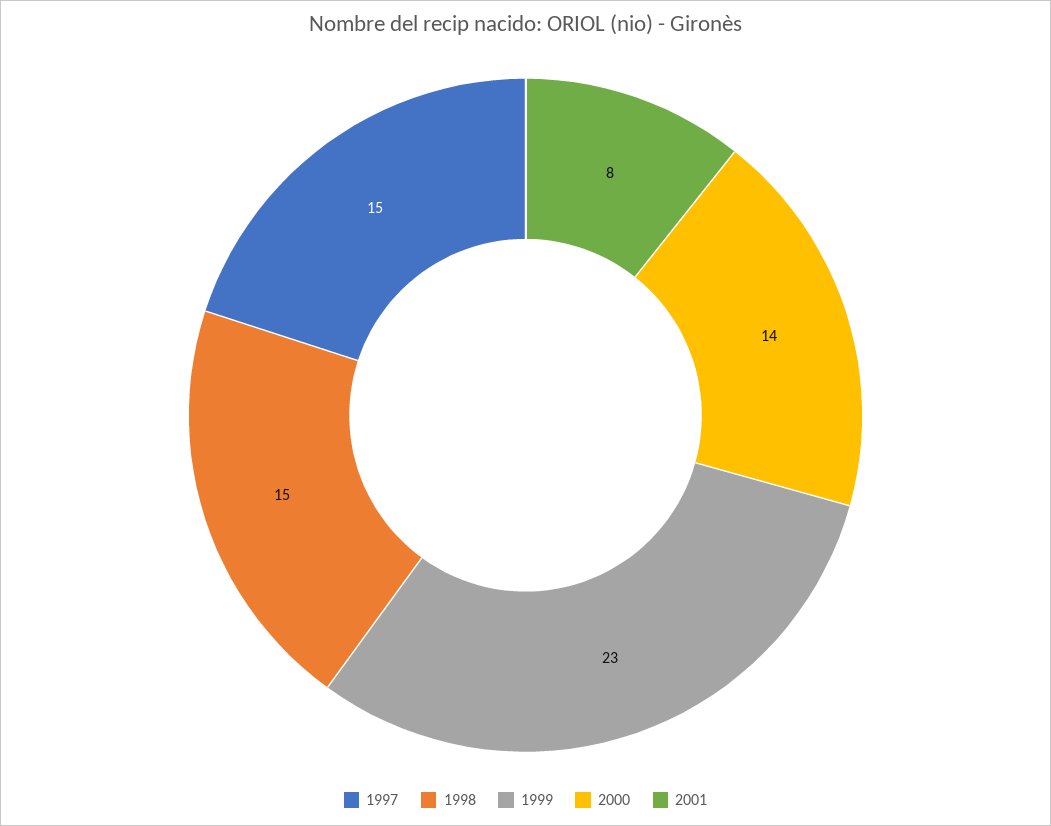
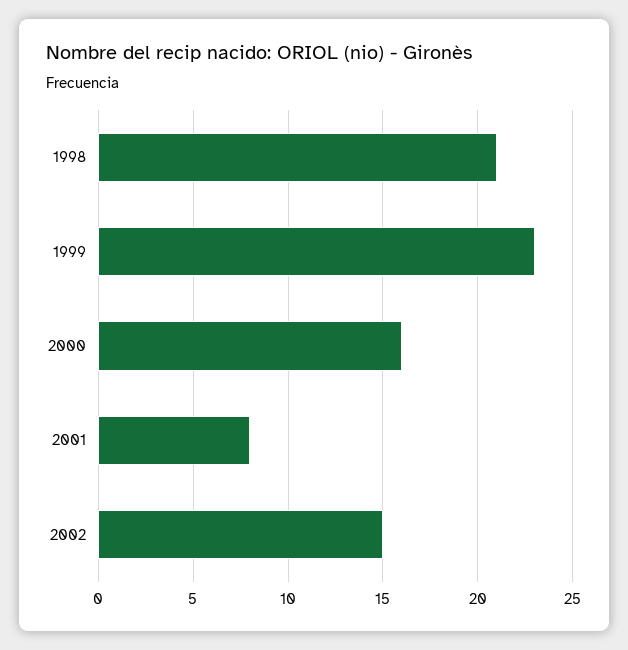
1997: 15 -> none
1998: 15 -> 21
2000: 14 -> 16
2002: none -> 15

